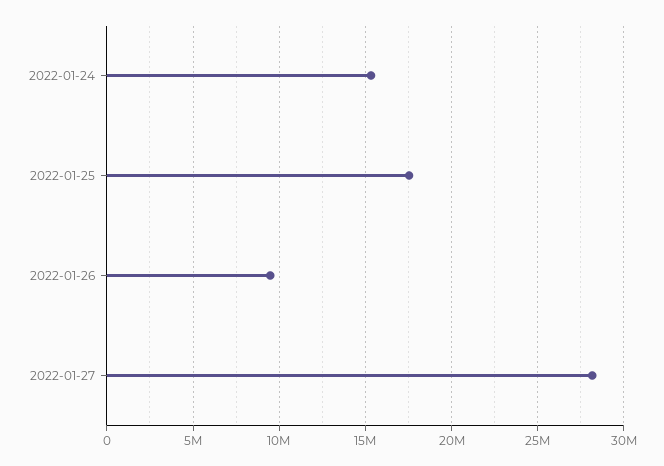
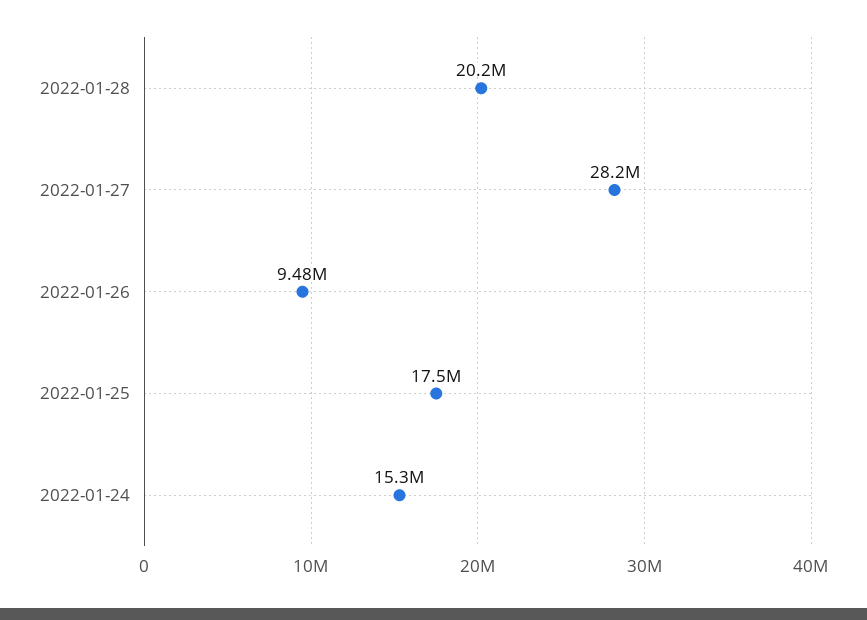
2022-01-28: none -> 20200000

